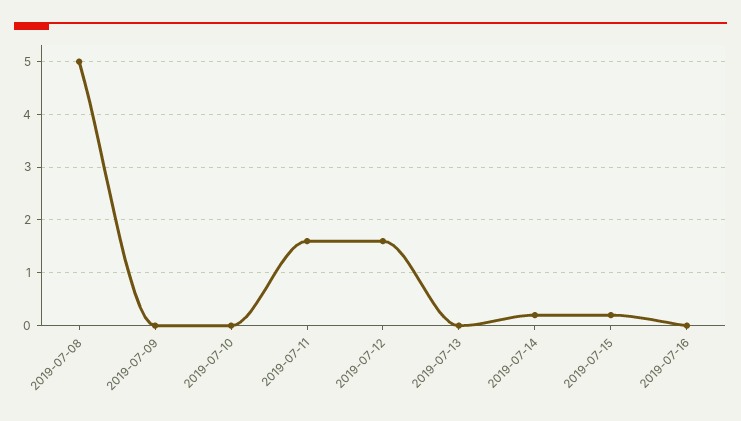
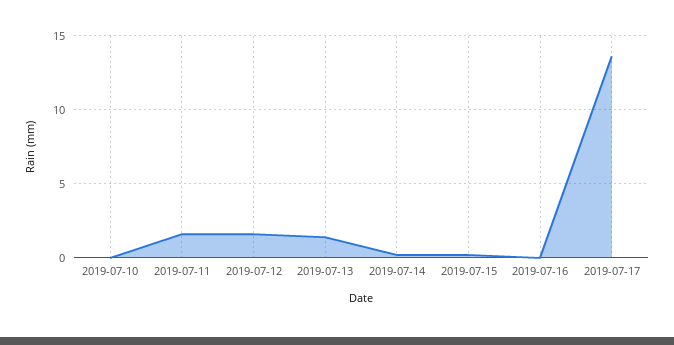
2019-07-08: 5 -> none
2019-07-09: 0 -> none
2019-07-13: 0 -> 1.5
2019-07-17: none -> 13.5

